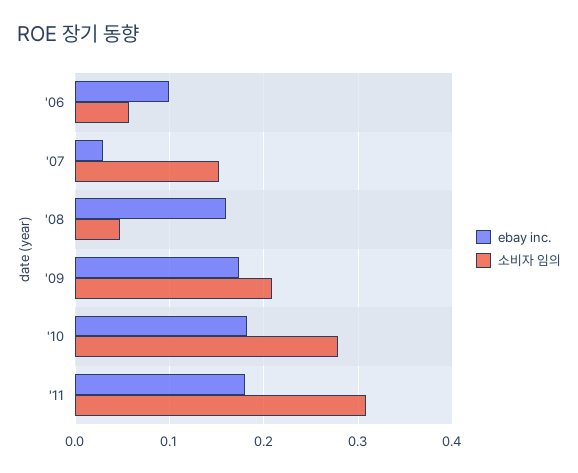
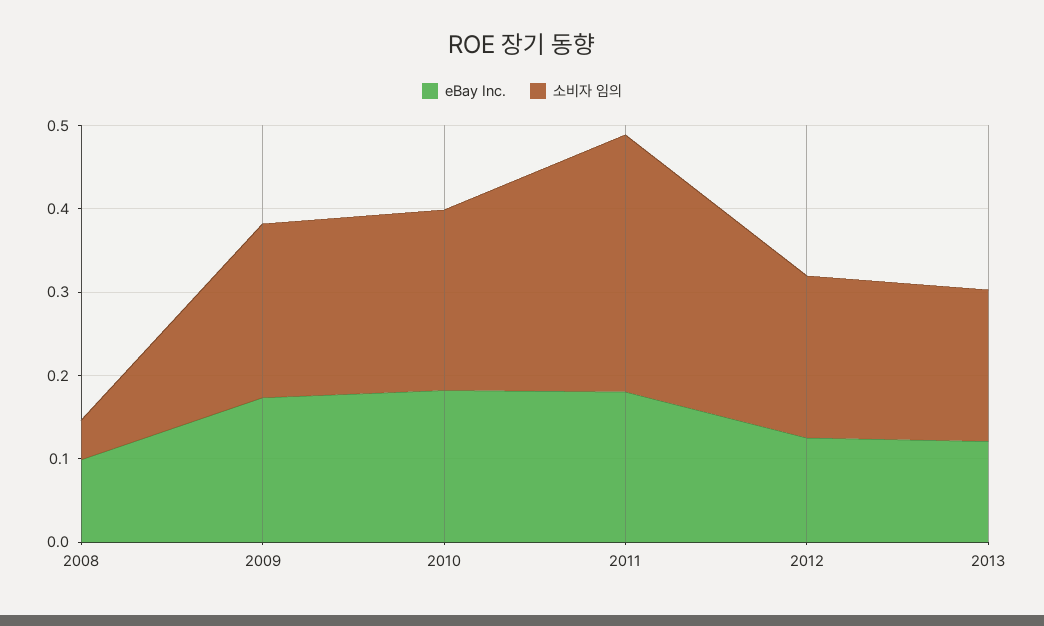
ebay inc., '06: 0.1 -> none
소비자 임의, '06: 0.06 -> none
ebay inc., '07: 0.03 -> none
소비자 임의, '07: 0.15 -> none
ebay inc., '08: 0.16 -> 0.1
소비자 임의, '10: 0.28 -> 0.22
ebay inc., 2012: none -> 0.12
소비자 임의, 2012: none -> 0.2
ebay inc., 2013: none -> 0.12
소비자 임의, 2013: none -> 0.18

